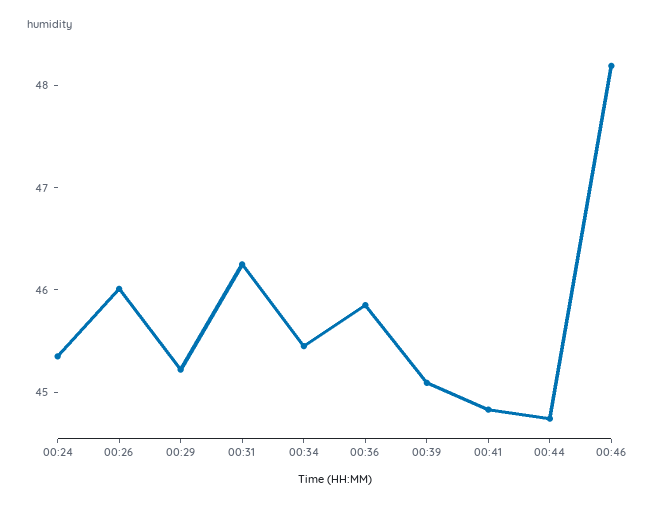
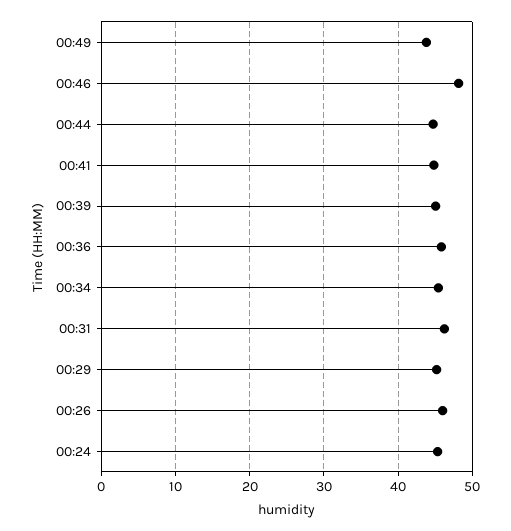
00:49: none -> 44

